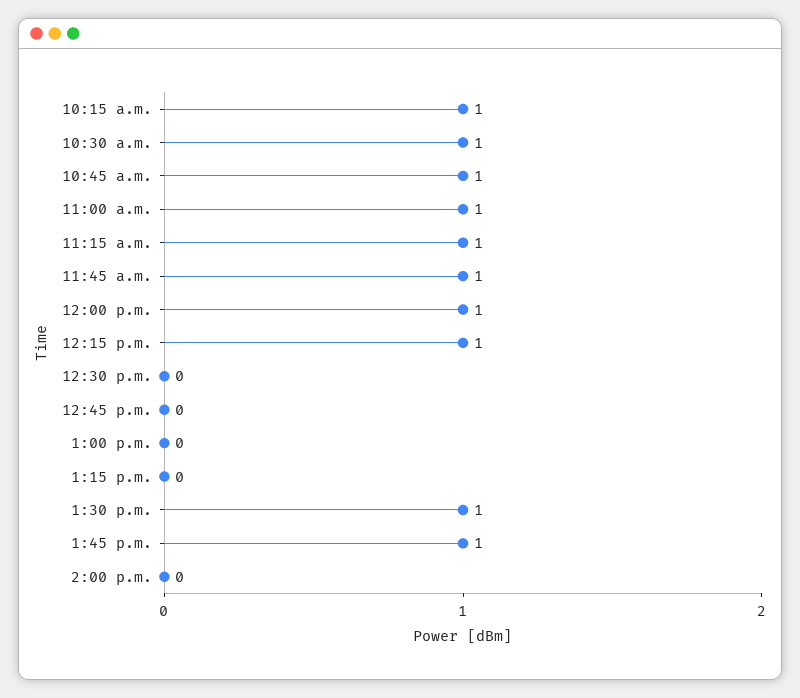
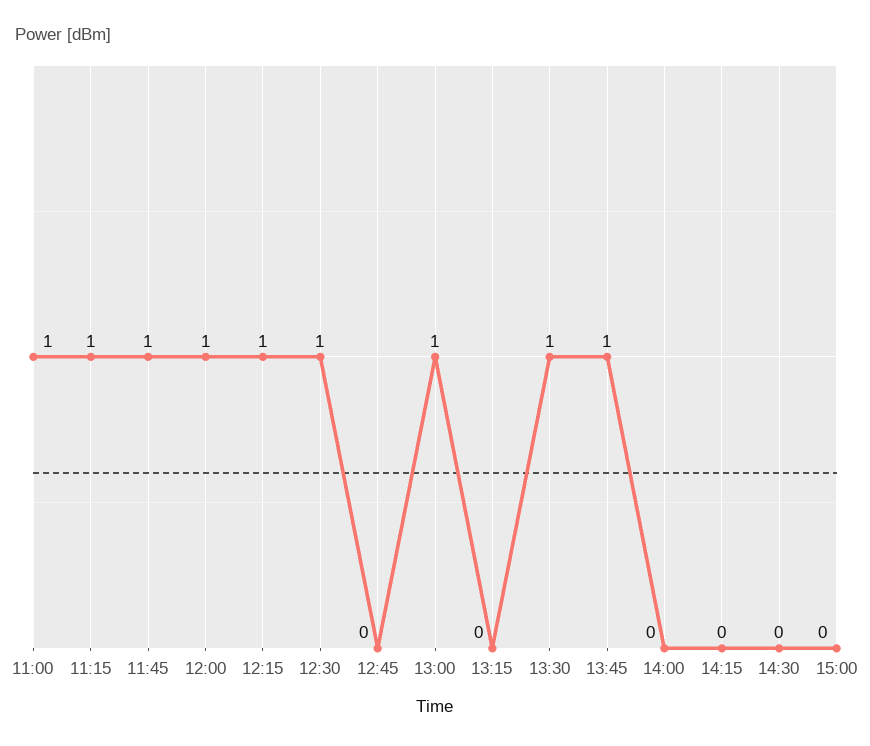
10:15 a.m.: 1 -> none
10:30 a.m.: 1 -> none
10:45 a.m.: 1 -> none
12:30 p.m.: 0 -> 1
1:00 p.m.: 0 -> 1
14:15: none -> 0
14:30: none -> 0
15:00: none -> 0

